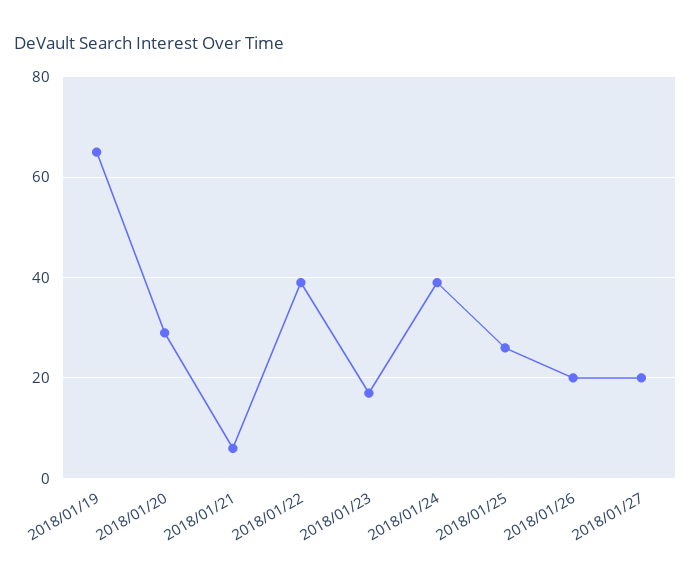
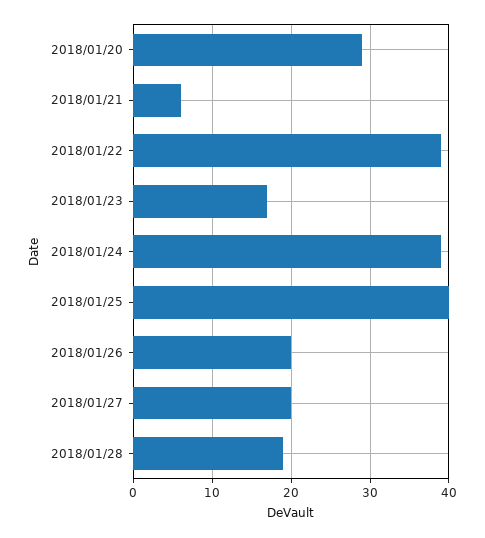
2018/01/19: 65 -> none
2018/01/25: 25 -> 40
2018/01/28: none -> 19

